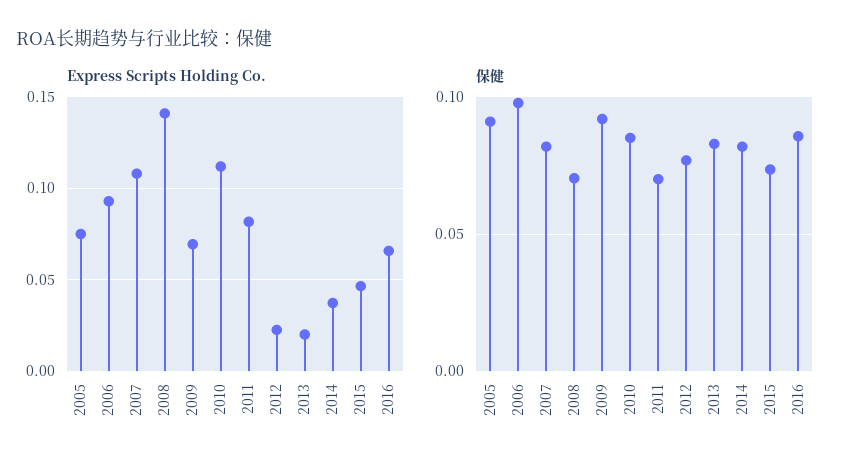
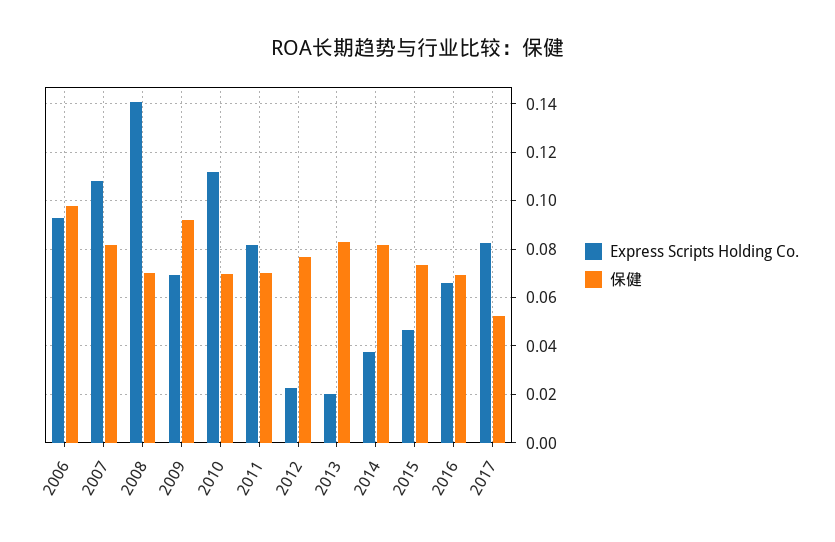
Express Scripts Holding Co., 2005: 0.075 -> none
保健, 2005: 0.09 -> none
保健, 2010: 0.085 -> 0.07
保健, 2016: 0.085 -> 0.07
Express Scripts Holding Co., 2017: none -> 0.0825
保健, 2017: none -> 0.0525

